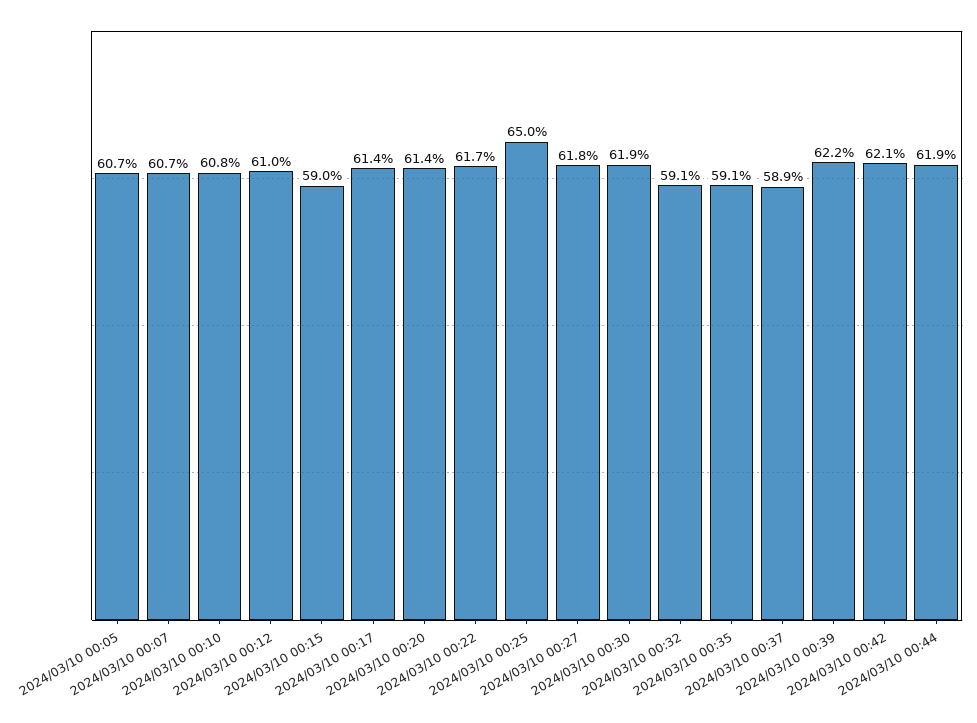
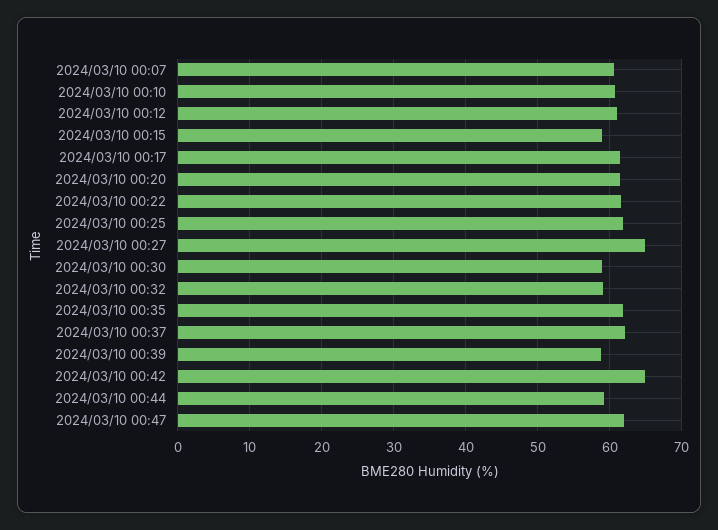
2024/03/10 00:05: 60.7 -> none
2024/03/10 00:25: 65 -> 62
2024/03/10 00:27: 61.8 -> 65
2024/03/10 00:30: 61.9 -> 59
2024/03/10 00:35: 59.1 -> 62
2024/03/10 00:37: 58.9 -> 62
2024/03/10 00:39: 62.2 -> 59
2024/03/10 00:42: 62.1 -> 65
2024/03/10 00:44: 61.9 -> 59
2024/03/10 00:47: none -> 62

